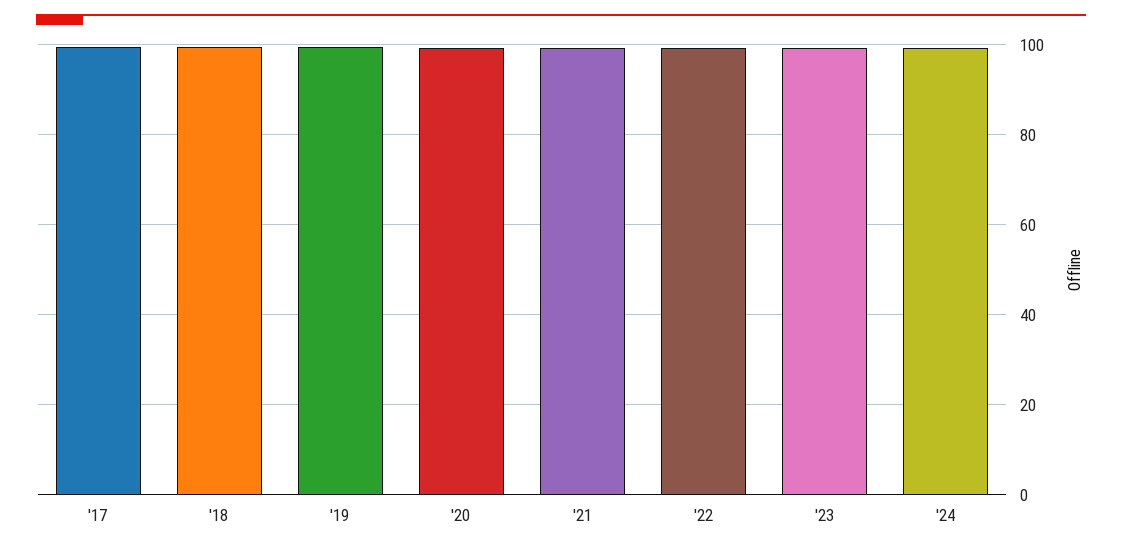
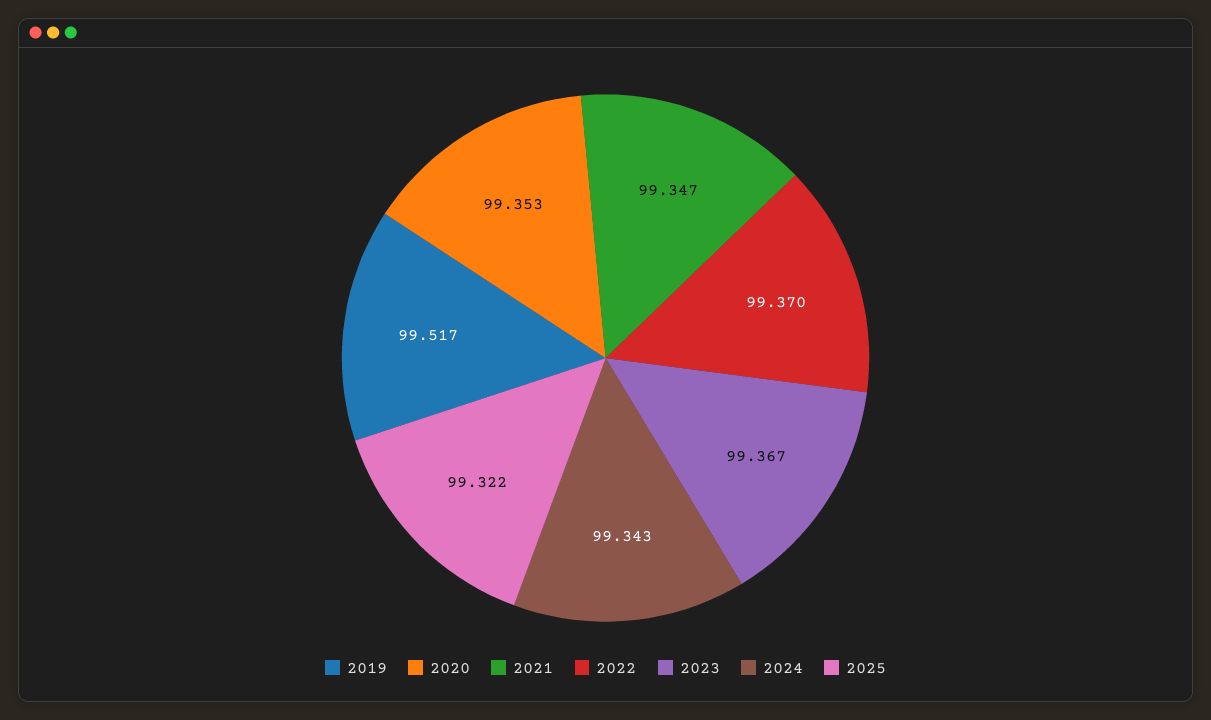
'17: 100 -> none
'18: 100 -> none
2025: none -> 99.322

